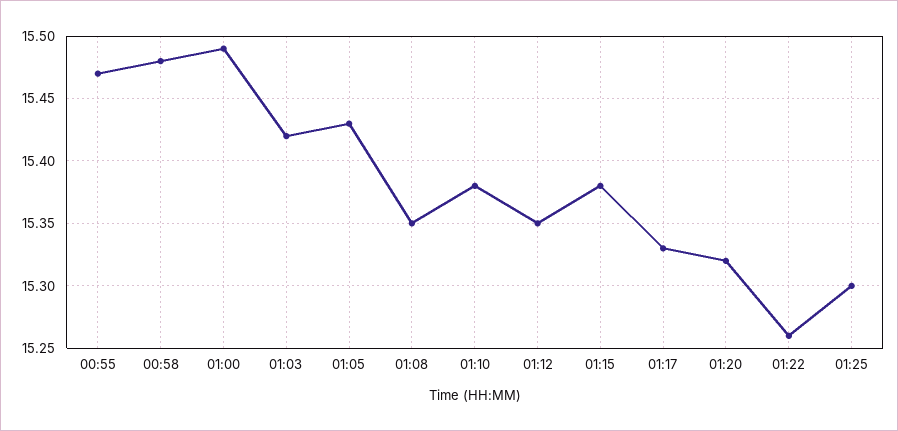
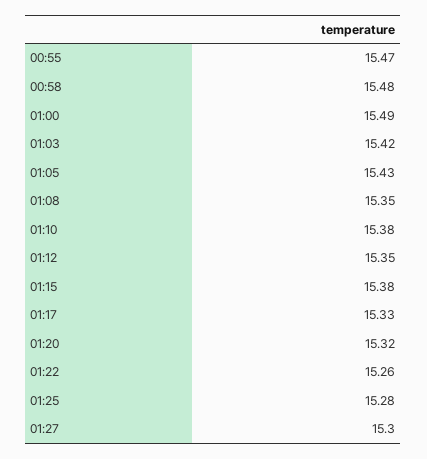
01:25: 15.3 -> 15.28
01:27: none -> 15.3

